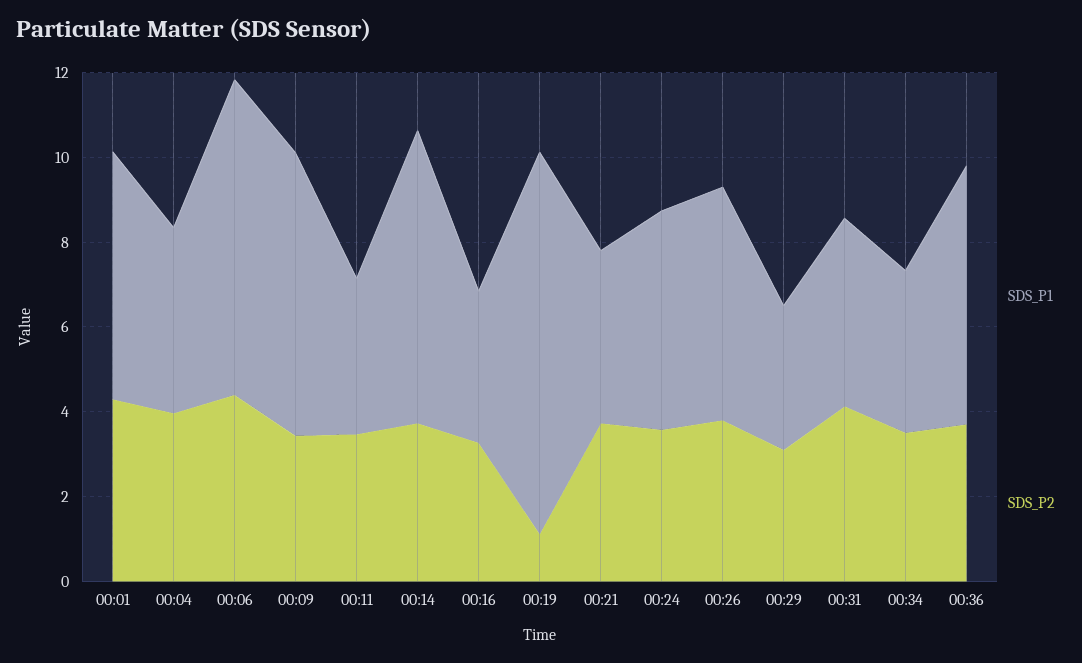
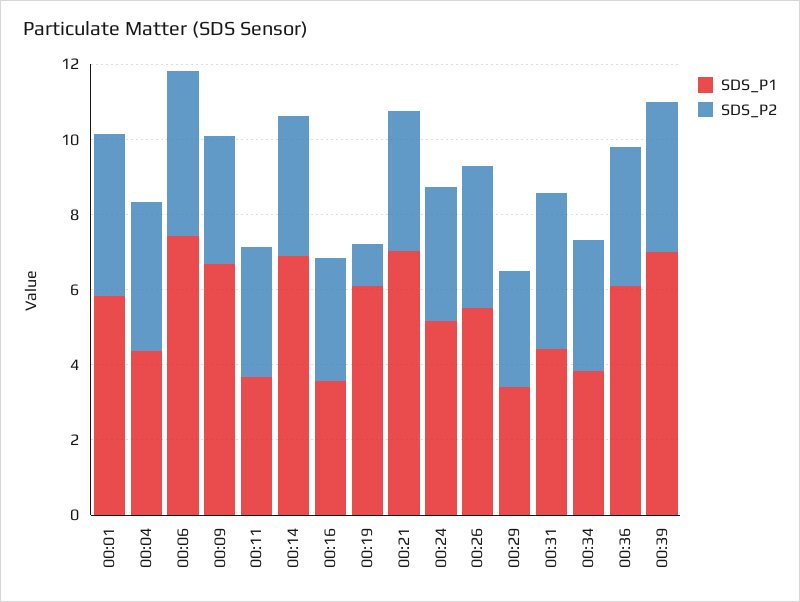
SDS_P1, 00:19: 9 -> 6
SDS_P1, 00:21: 4 -> 7
SDS_P1, 00:39: none -> 7
SDS_P2, 00:39: none -> 4

